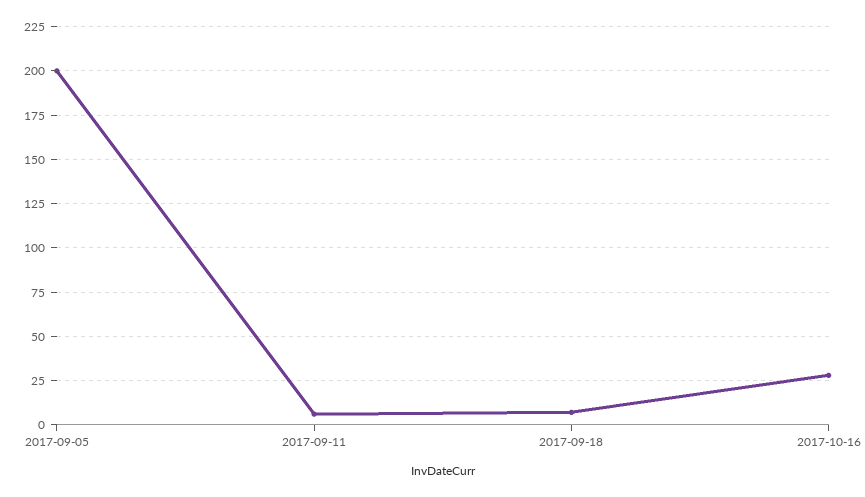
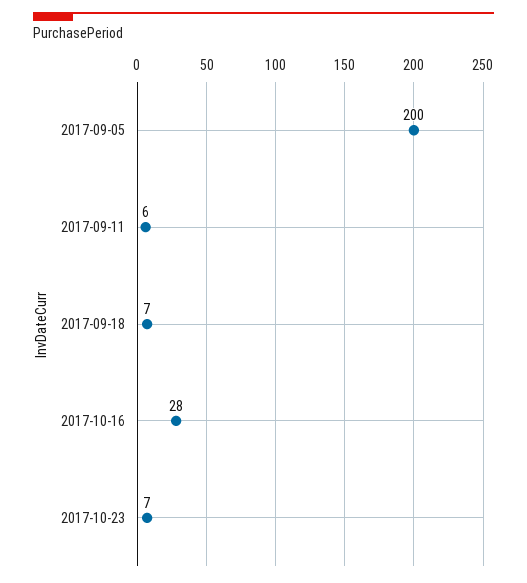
2017-10-23: none -> 7

